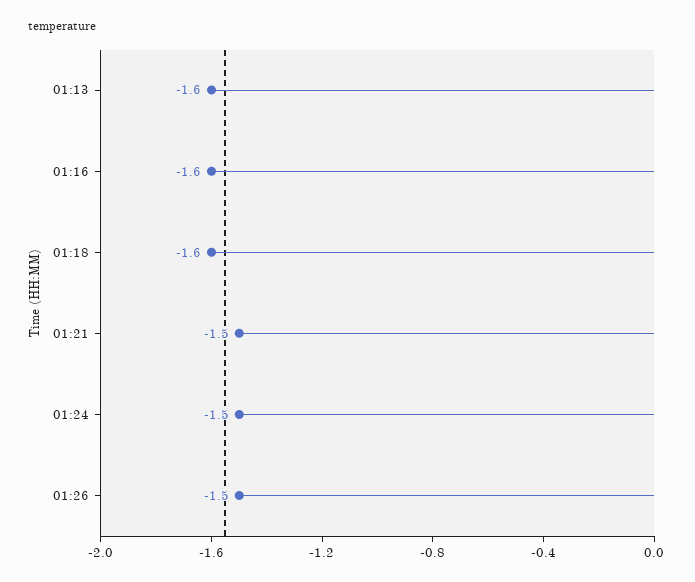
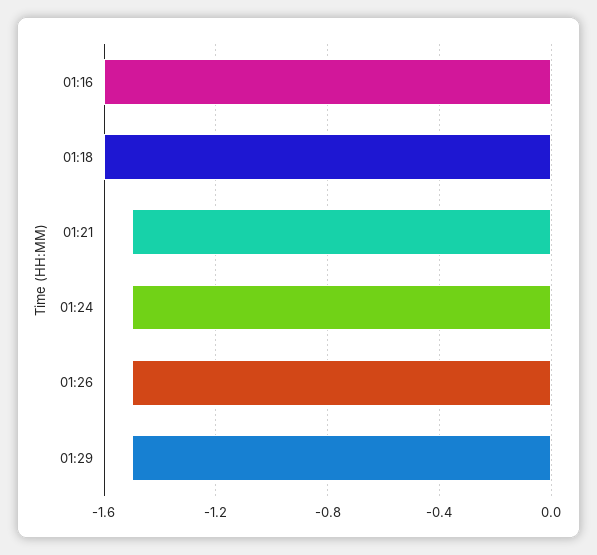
01:13: -1.6 -> none
01:29: none -> -1.5

